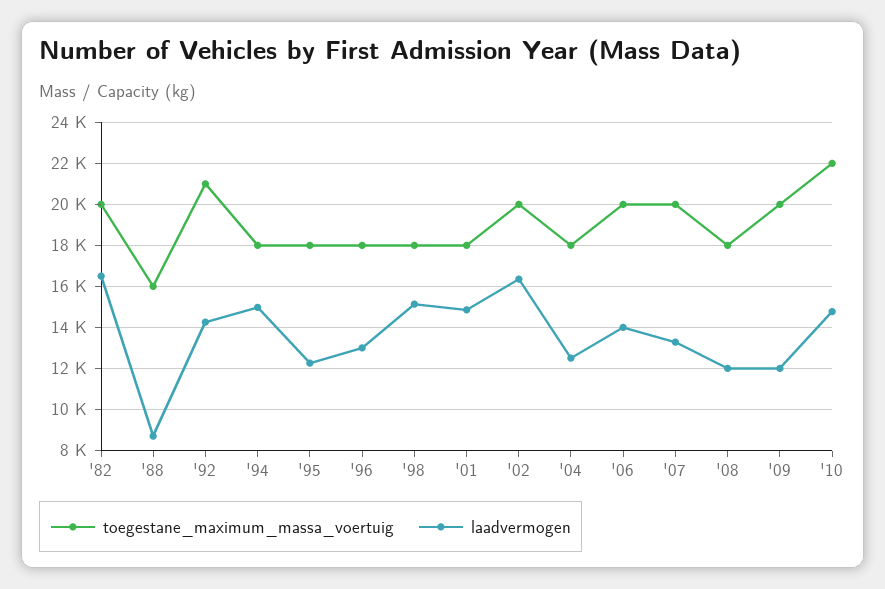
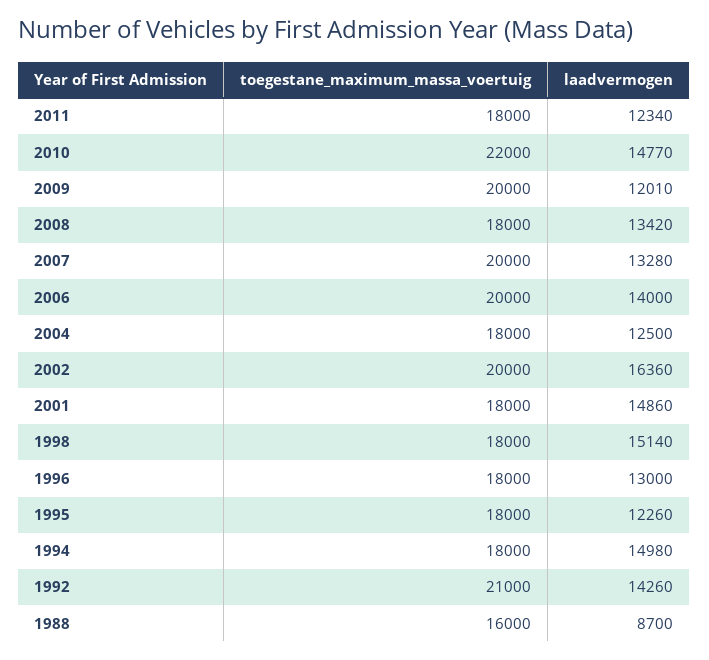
toegestane_maximum_massa_voertuig, '82: 20000 -> none
laadvermogen, '82: 16500 -> none
laadvermogen, '08: 12000 -> 13420
toegestane_maximum_massa_voertuig, 2011: none -> 18000
laadvermogen, 2011: none -> 12340

